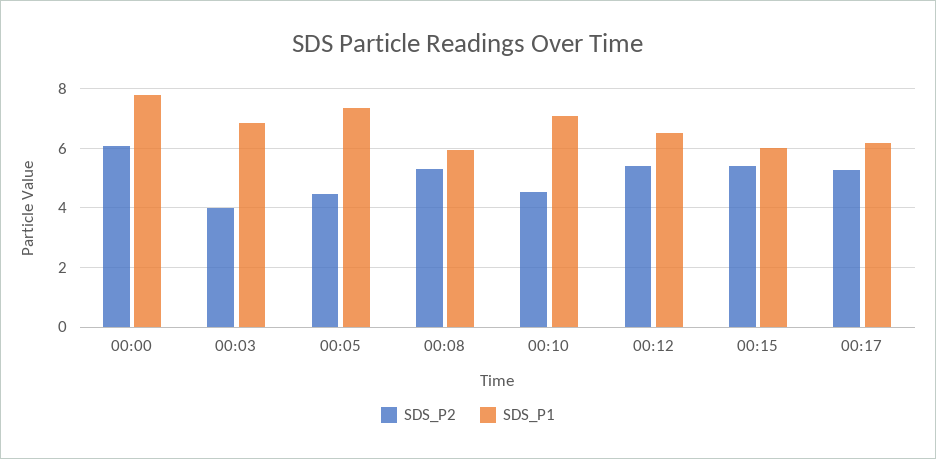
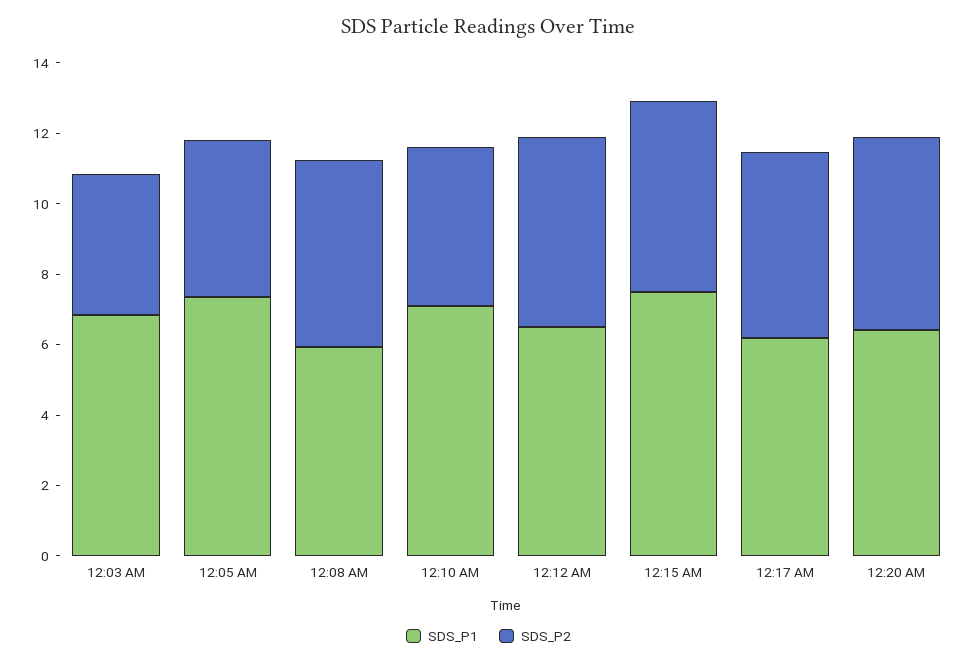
SDS_P2, 00:00: 6 -> none
SDS_P1, 00:00: 7.75 -> none
SDS_P1, 00:15: 6 -> 7.5
SDS_P1, 12:20 AM: none -> 6.5
SDS_P2, 12:20 AM: none -> 5.5

